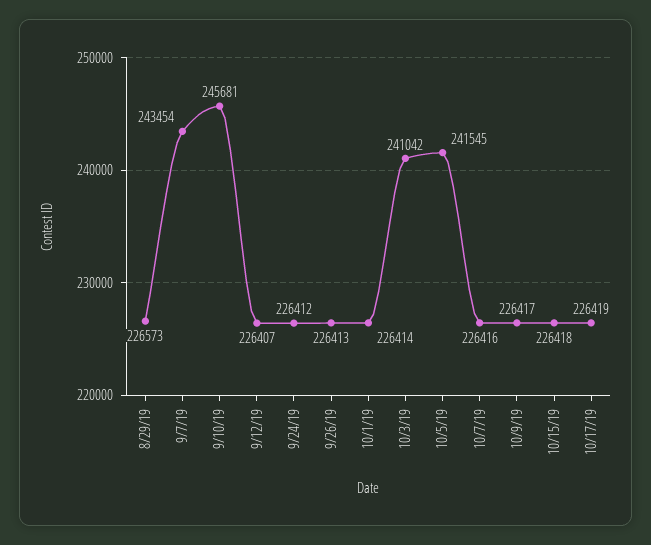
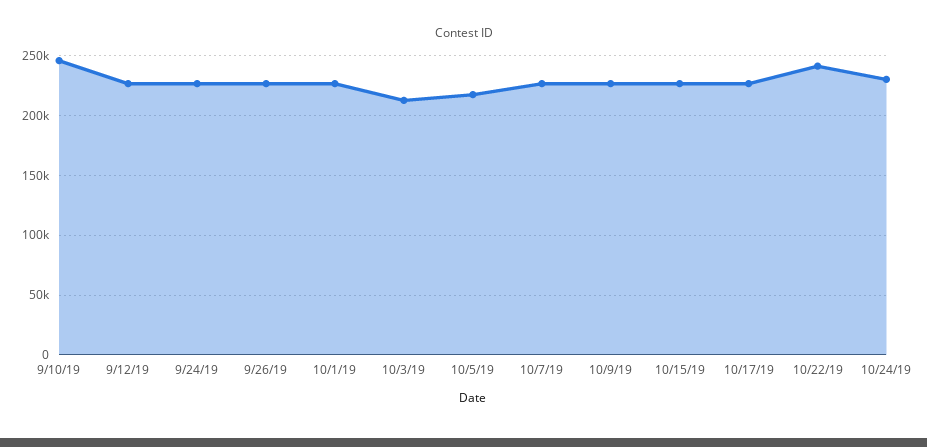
8/29/19: 226573 -> none
9/7/19: 243454 -> none
10/3/19: 241042 -> 210000
10/5/19: 241545 -> 220000
10/22/19: none -> 240000
10/24/19: none -> 230000

